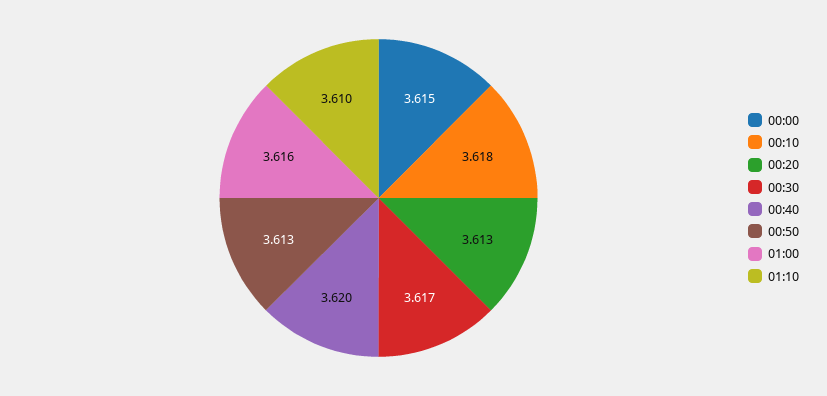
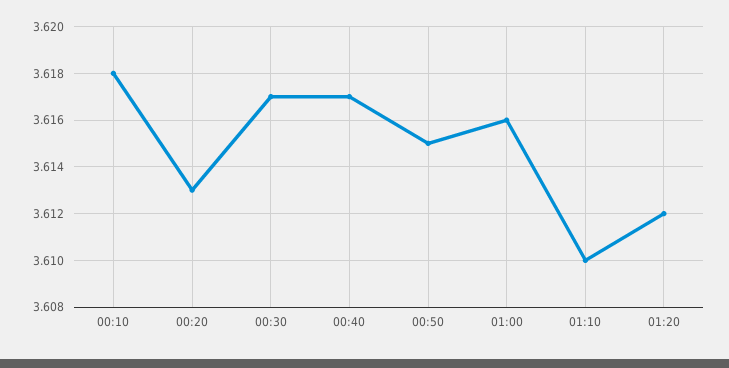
00:00: 3.615 -> none
00:40: 3.62 -> 3.617
00:50: 3.613 -> 3.615
01:20: none -> 3.612

